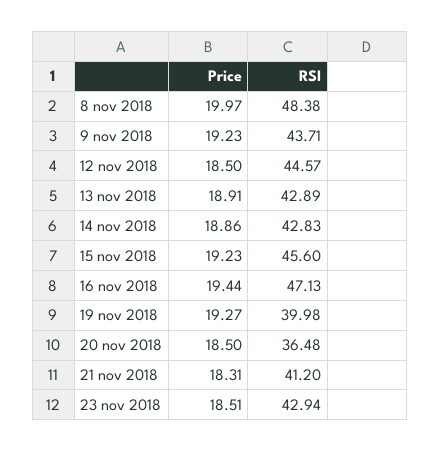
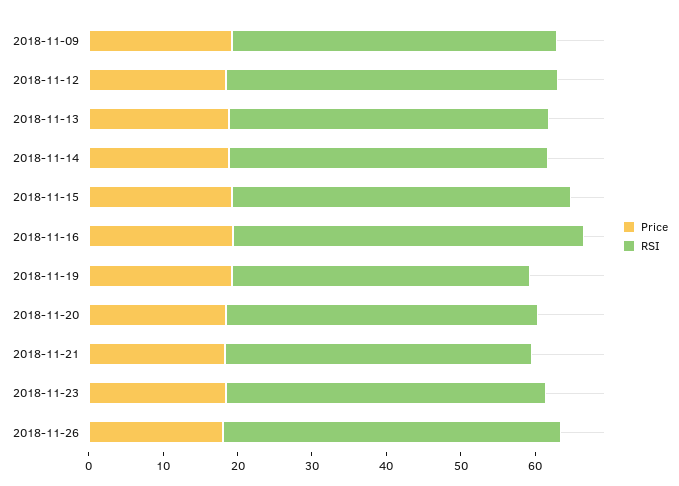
Price, 8 nov 2018: 19.97 -> none
RSI, 8 nov 2018: 48.38 -> none
RSI, 20 nov 2018: 36.48 -> 42
Price, 2018-11-26: none -> 18
RSI, 2018-11-26: none -> 46

